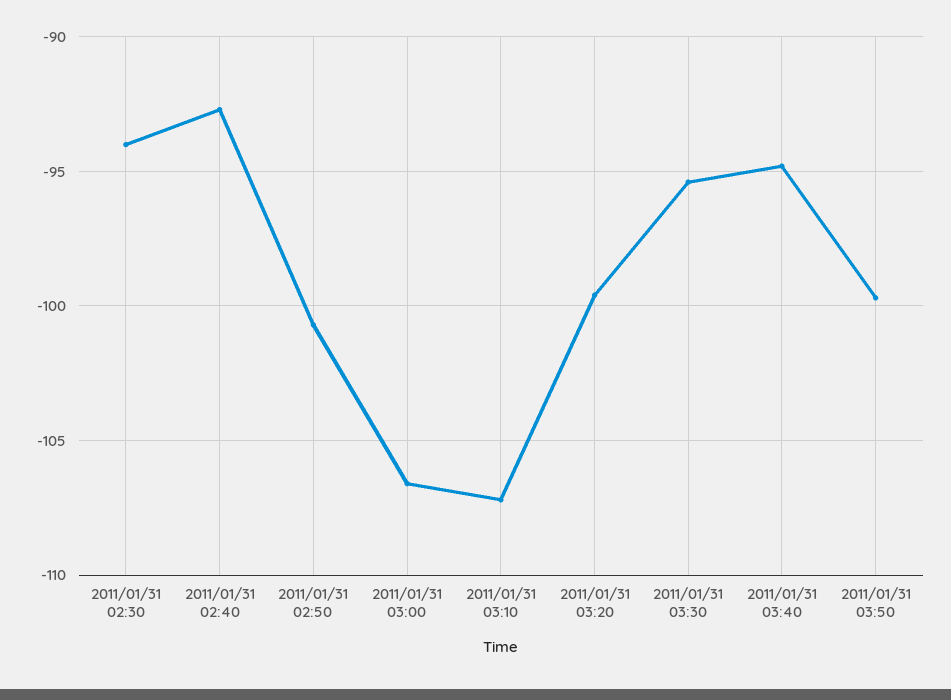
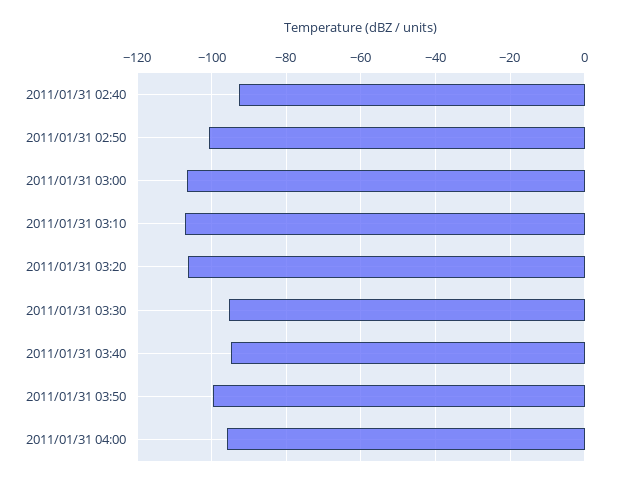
2011/01/31 02:30: -94 -> none
2011/01/31 03:20: -99.5 -> -106
2011/01/31 04:00: none -> -96

